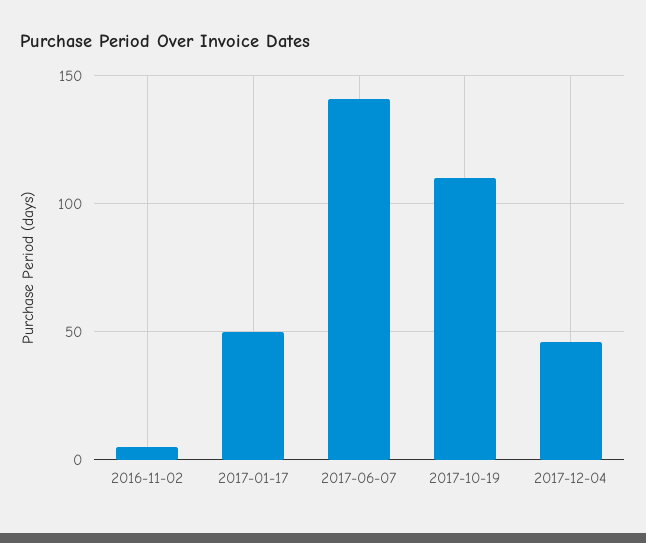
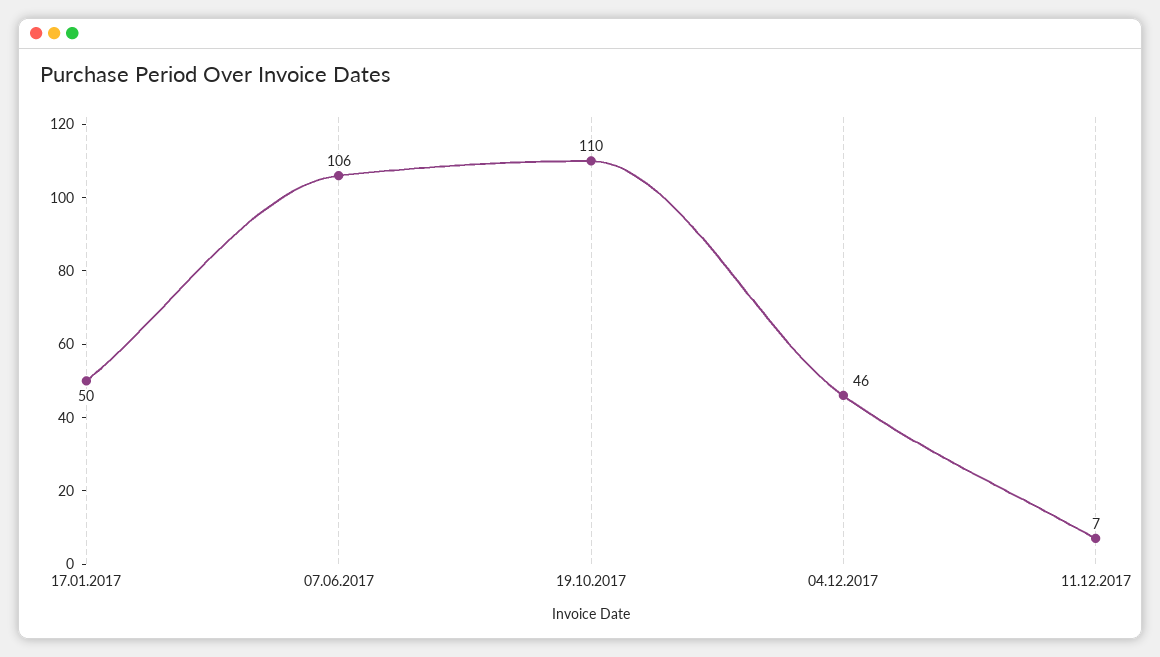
2016-11-02: 5 -> none
2017-06-07: 140 -> 106
11.12.2017: none -> 7

